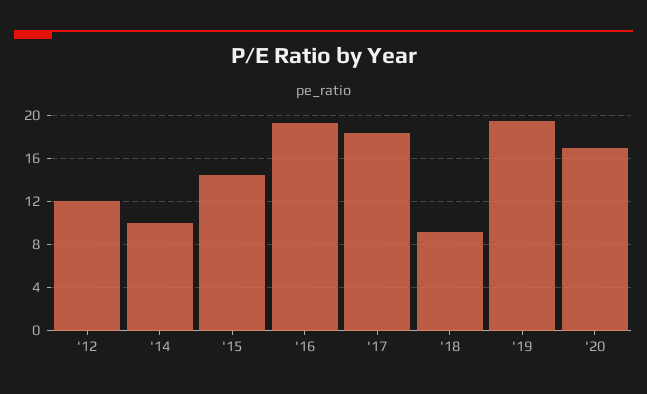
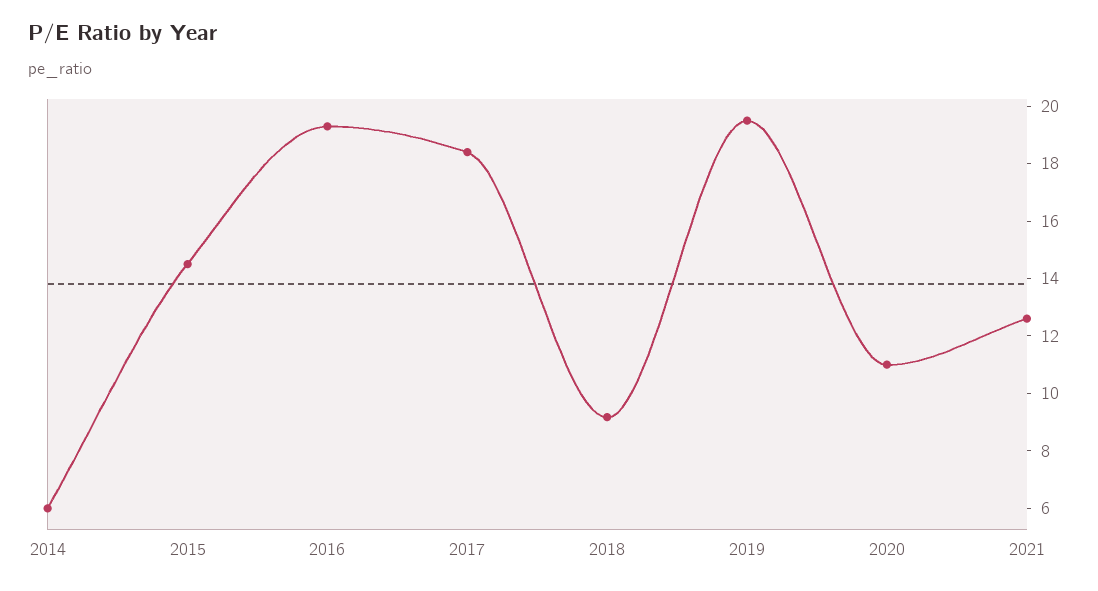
'12: 12 -> none
'14: 10 -> 6
'20: 17 -> 11
2021: none -> 12.5

